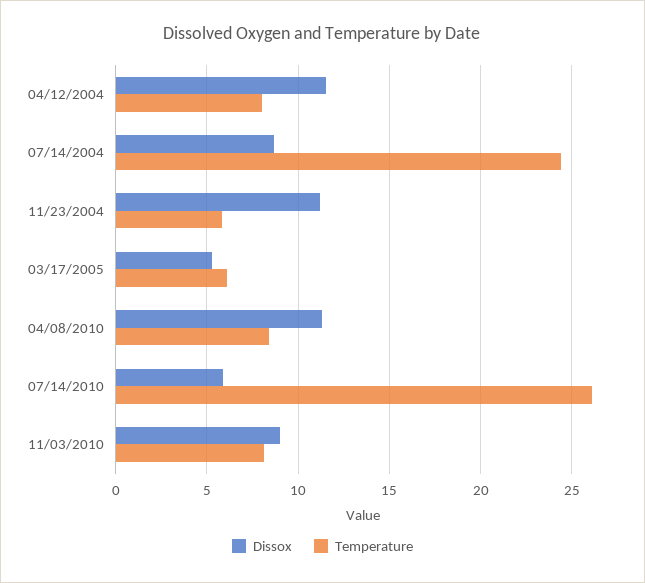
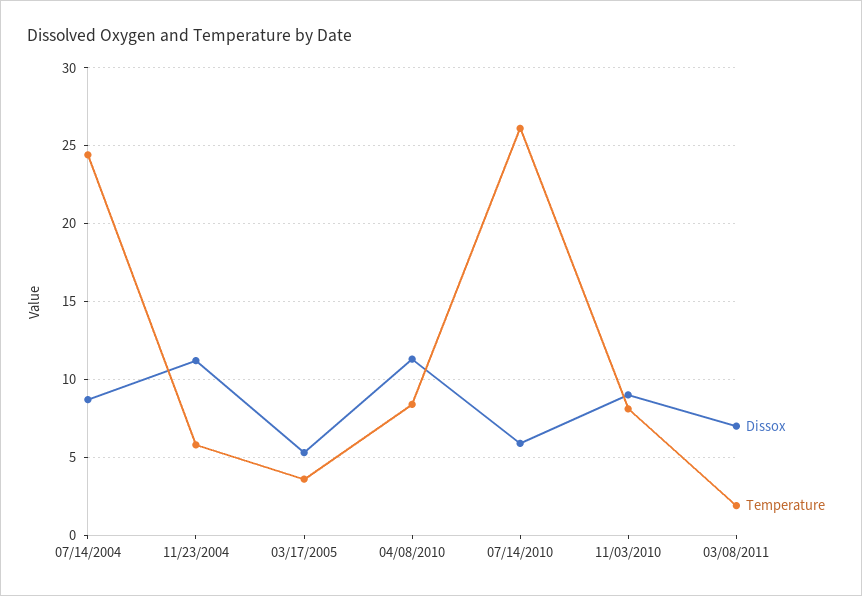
Dissox, 04/12/2004: 11.5 -> none
Temperature, 04/12/2004: 8 -> none
Temperature, 03/17/2005: 6 -> 3.5
Dissox, 03/08/2011: none -> 7
Temperature, 03/08/2011: none -> 2

